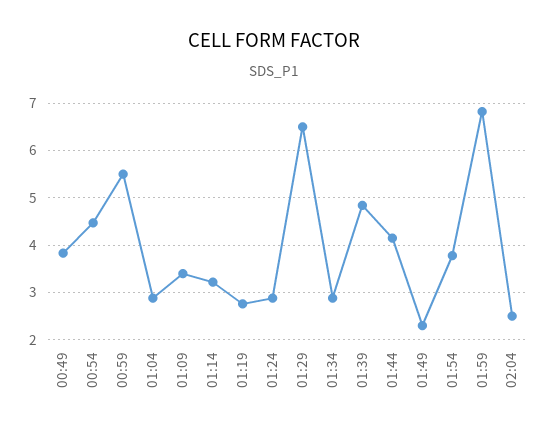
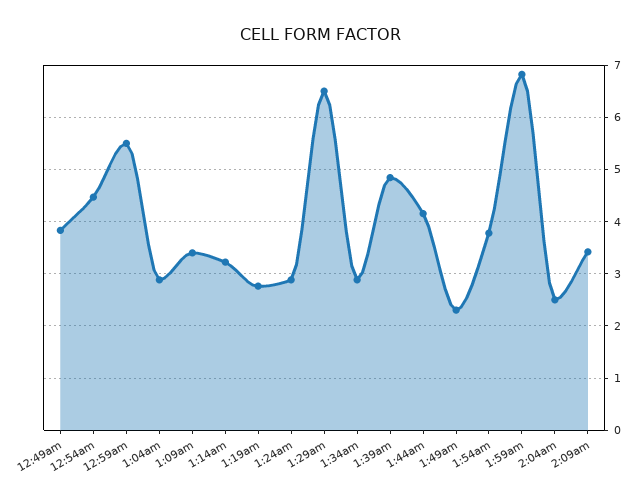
2:09am: none -> 3.4

